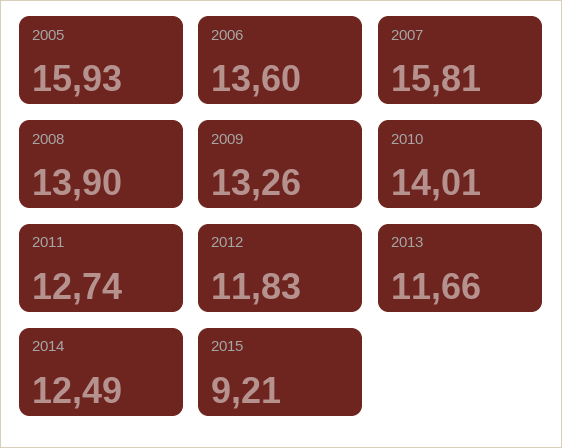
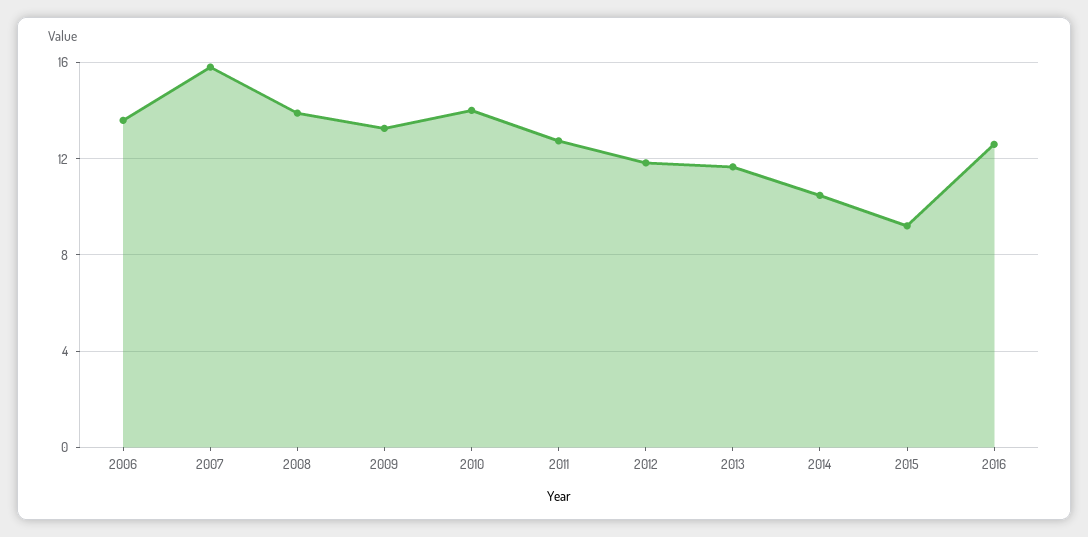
2005: 15.93 -> none
2014: 12.49 -> 10.5
2016: none -> 12.5

